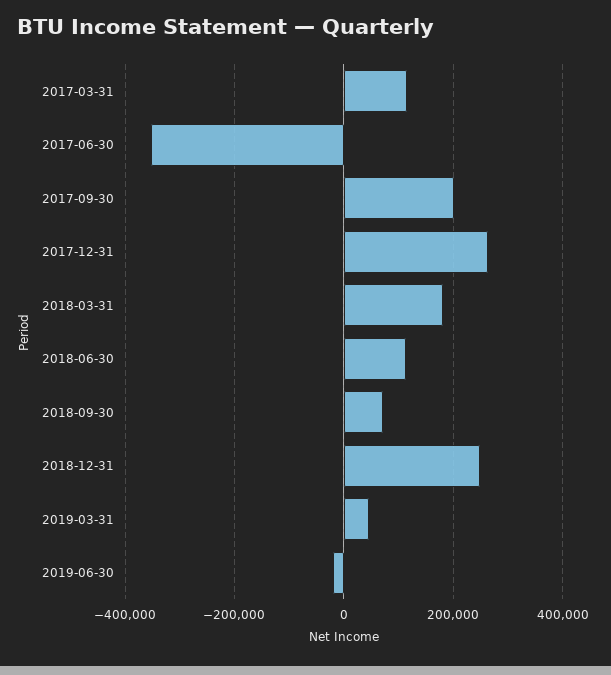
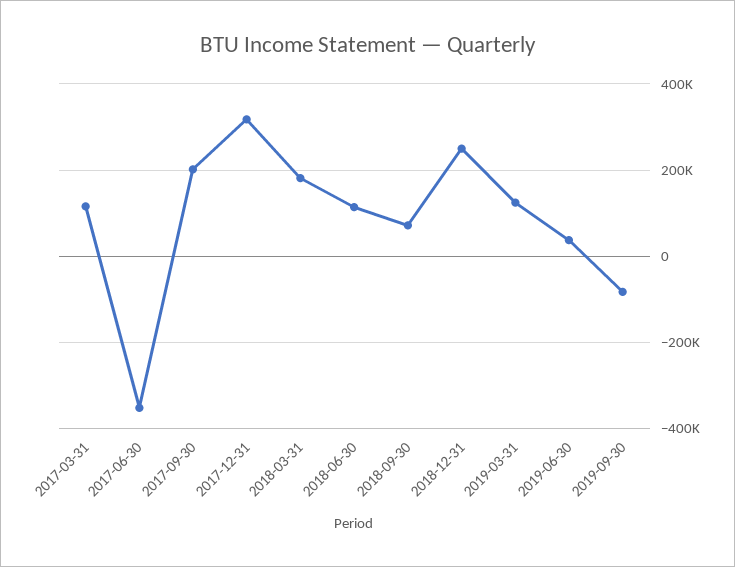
2017-12-31: 260000 -> 320000
2019-03-31: 40000 -> 120000
2019-06-30: -20000 -> 40000
2019-09-30: none -> -80000

